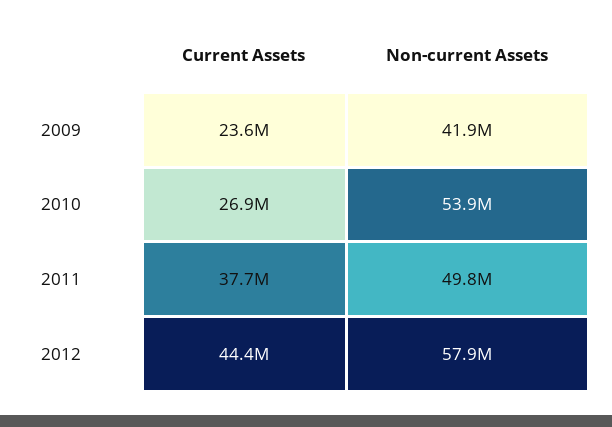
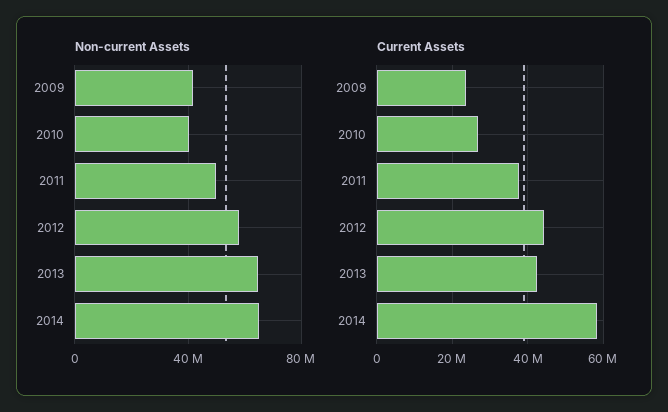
Non-current Assets, 2010: 53900000 -> 40000000
Non-current Assets, 2013: none -> 65000000
Non-current Assets, 2014: none -> 65000000
Current Assets, 2013: none -> 42000000
Current Assets, 2014: none -> 58000000

